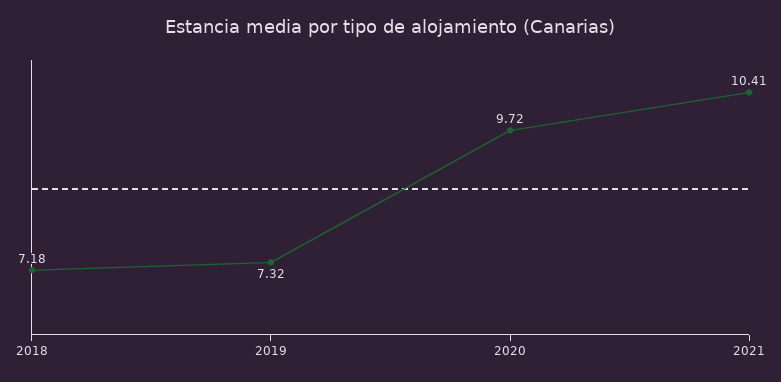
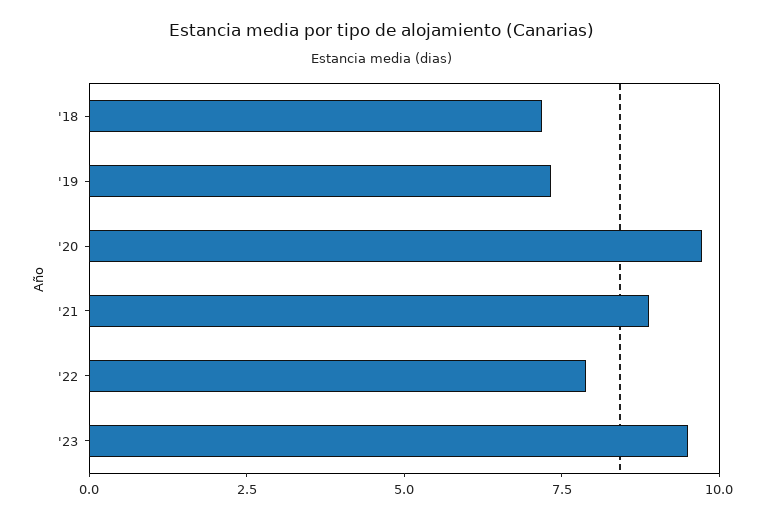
2021: 10.41 -> 9
'22: none -> 8
'23: none -> 9.5

